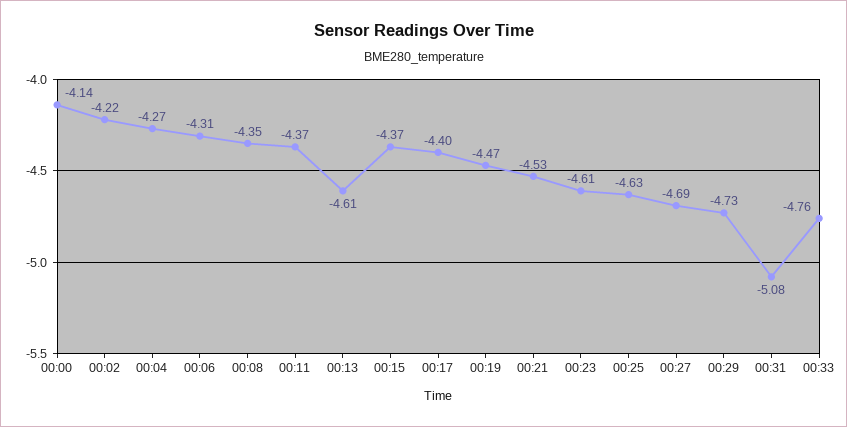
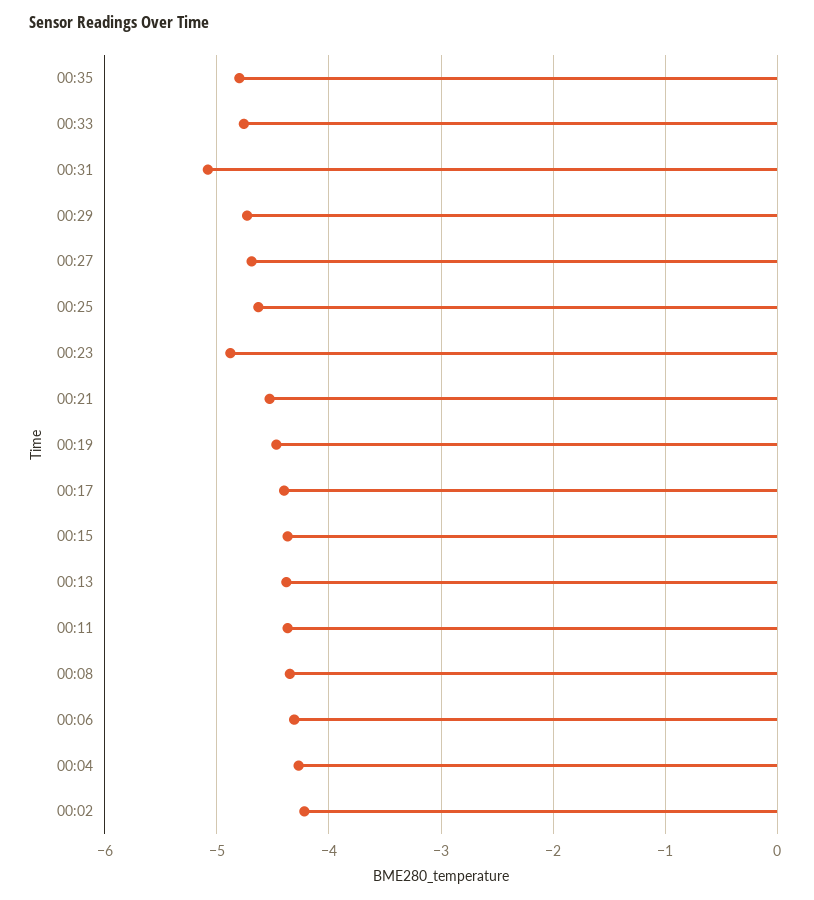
00:00: -4.14 -> none
00:13: -4.61 -> -4.4
00:23: -4.61 -> -4.9
00:35: none -> -4.8

